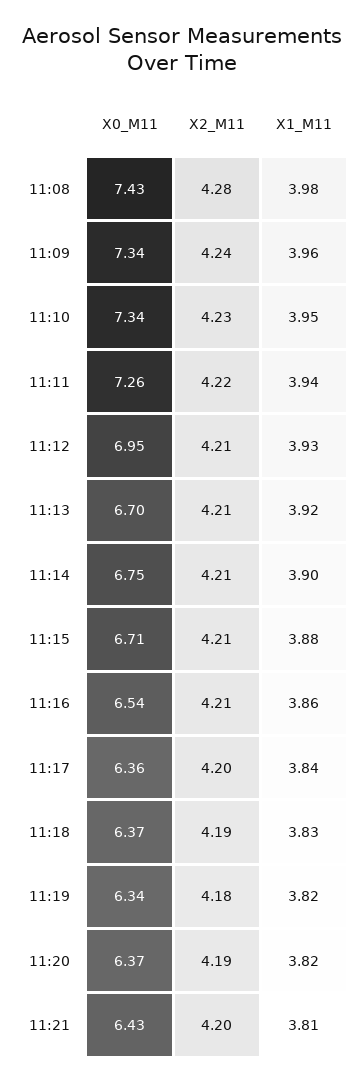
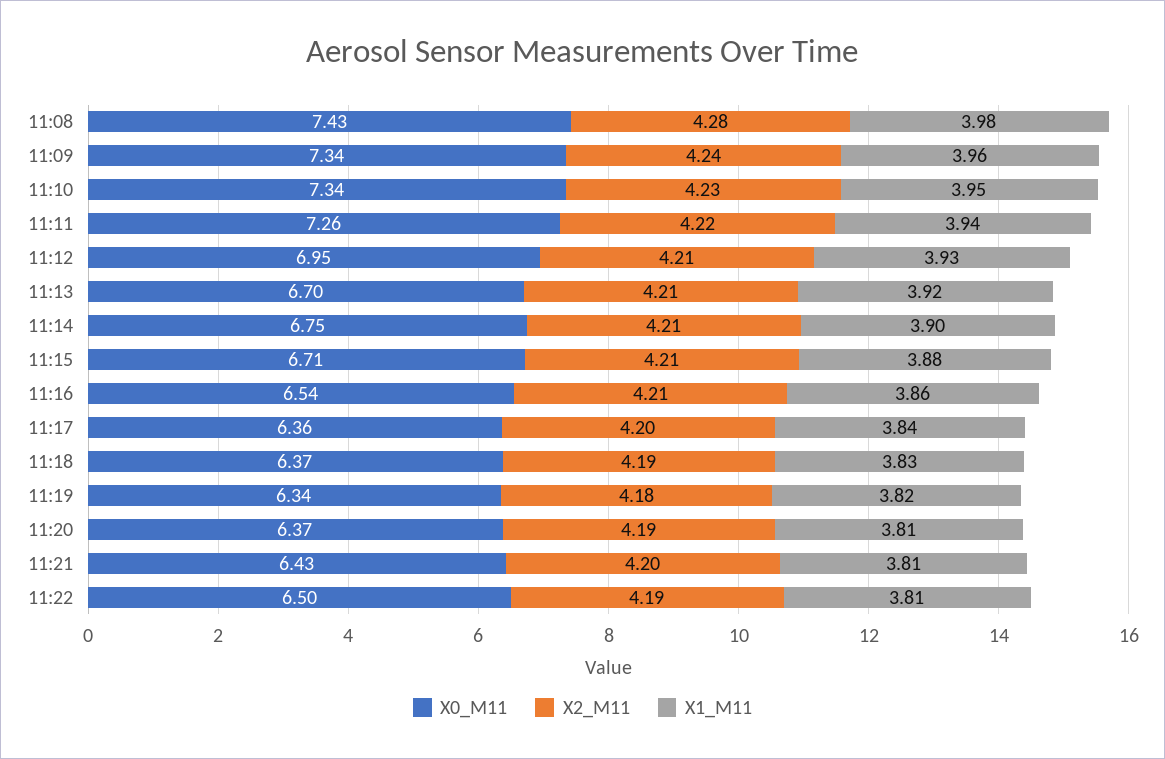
X1_M11, 11:20: 3.82 -> 3.81
X0_M11, 11:22: none -> 6.5
X2_M11, 11:22: none -> 4.19
X1_M11, 11:22: none -> 3.81

